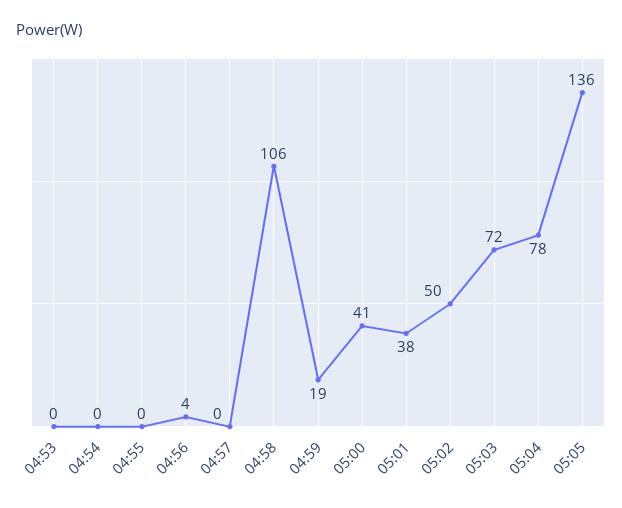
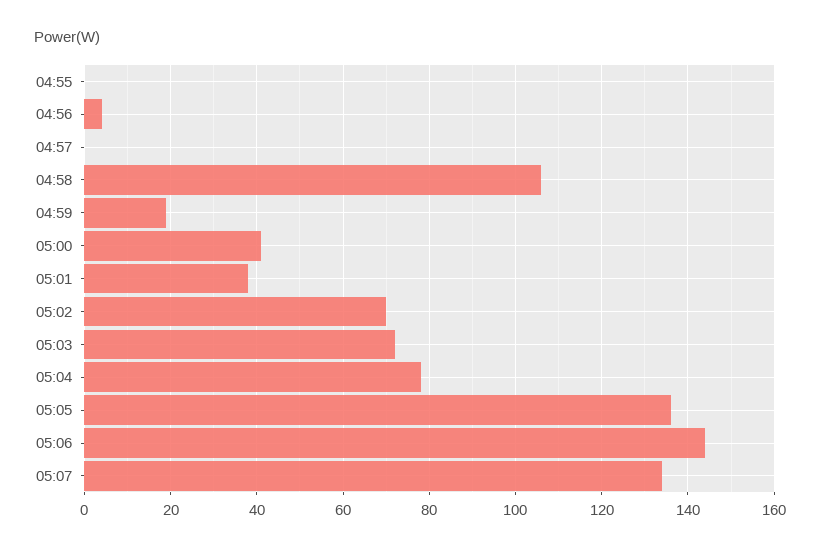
04:53: 0 -> none
04:54: 0 -> none
05:02: 50 -> 70
05:06: none -> 145
05:07: none -> 135

